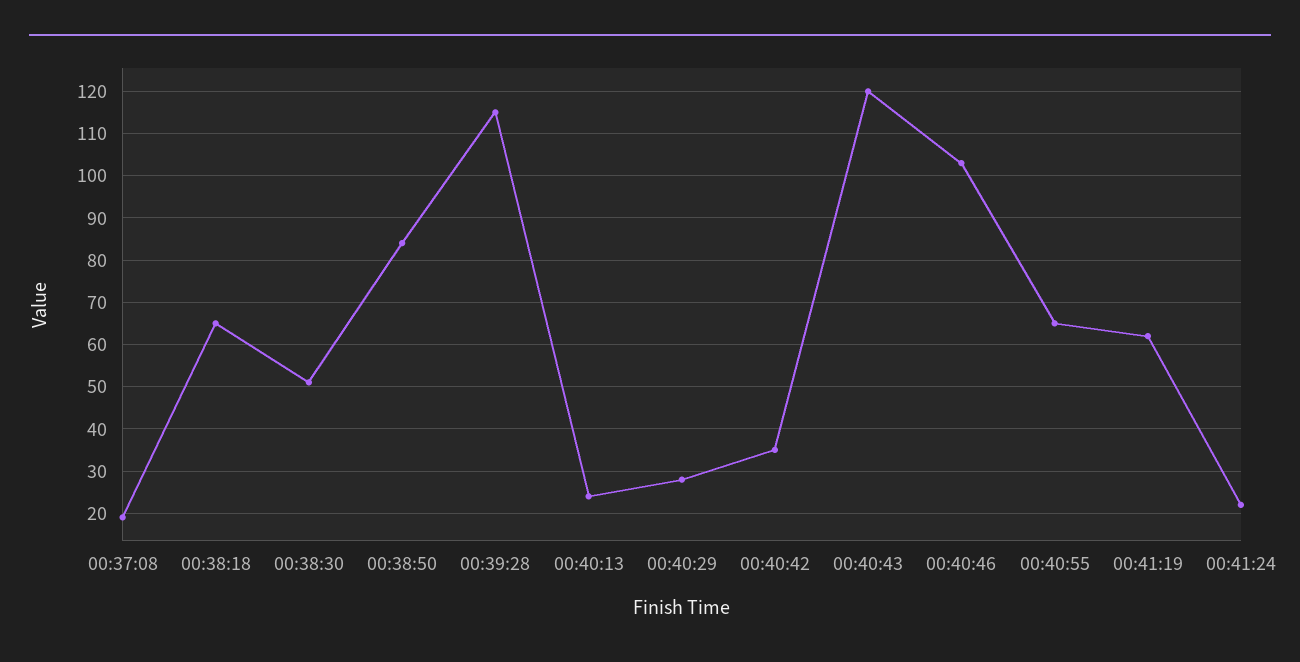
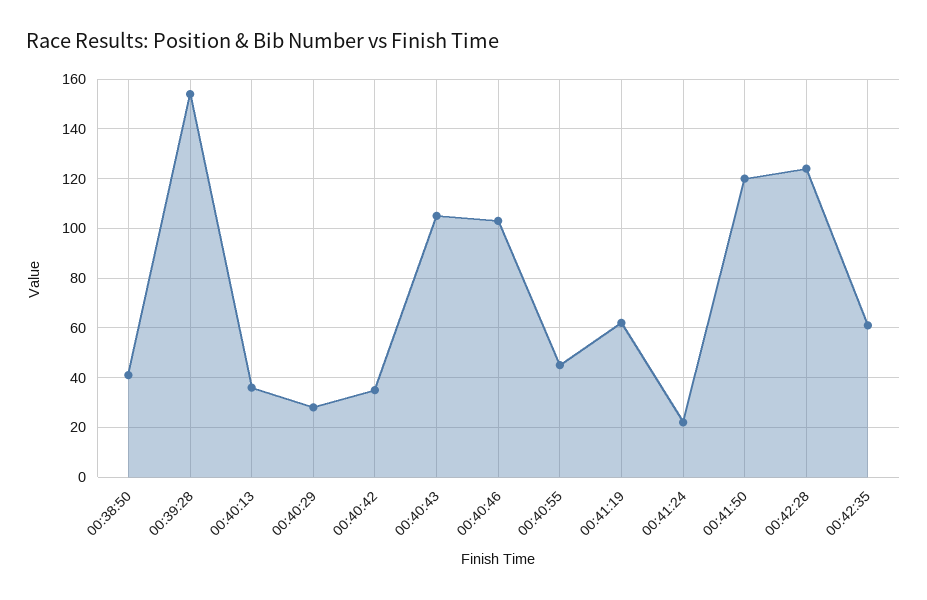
00:37:08: 20 -> none
00:38:18: 65 -> none
00:38:30: 50 -> none
00:38:50: 85 -> 40
00:39:28: 115 -> 155
00:40:13: 25 -> 35
00:40:43: 120 -> 105
00:40:55: 65 -> 45
00:41:50: none -> 120
00:42:28: none -> 125
00:42:35: none -> 60

